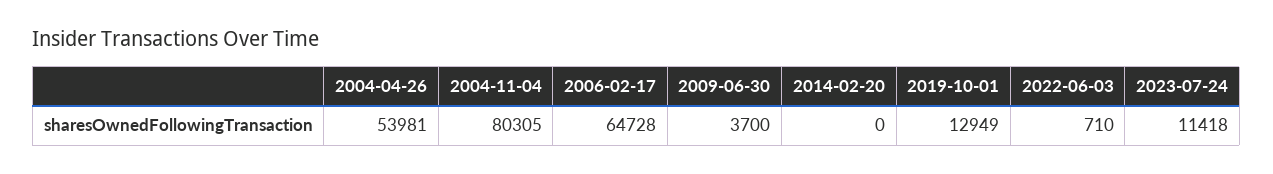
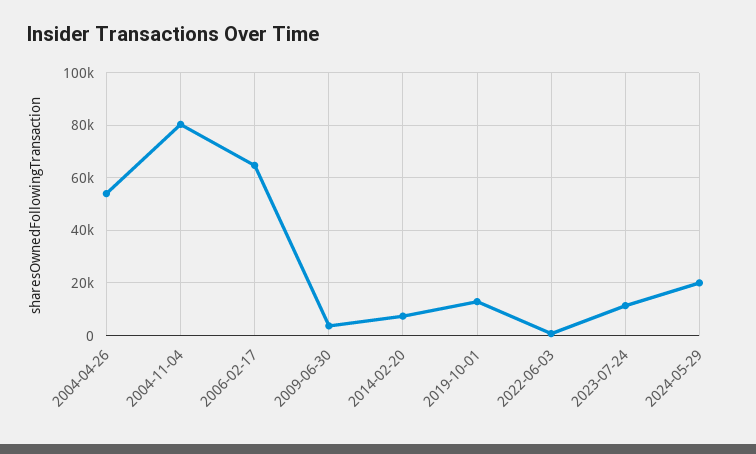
2014-02-20: 0 -> 7500
2024-05-29: none -> 20000

